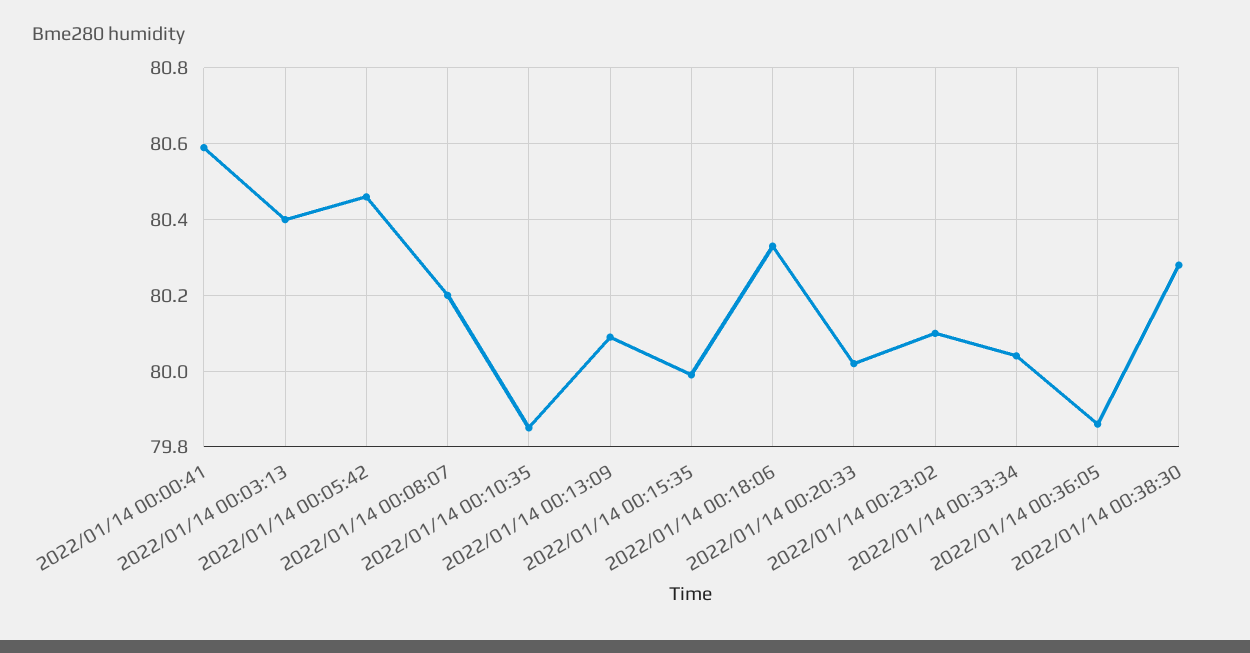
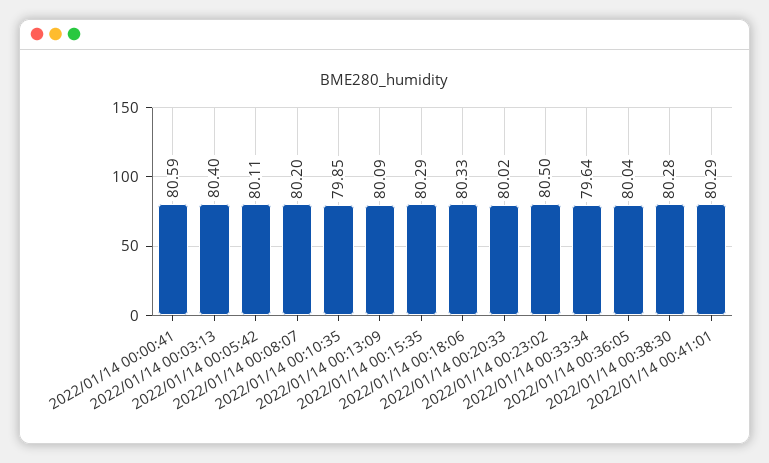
2022/01/14 00:05:42: 80.45 -> 80.11
2022/01/14 00:15:35: 80 -> 80.29
2022/01/14 00:23:02: 80.1 -> 80.5
2022/01/14 00:33:34: 80.05 -> 79.64
2022/01/14 00:36:05: 79.85 -> 80.04
2022/01/14 00:41:01: none -> 80.29

